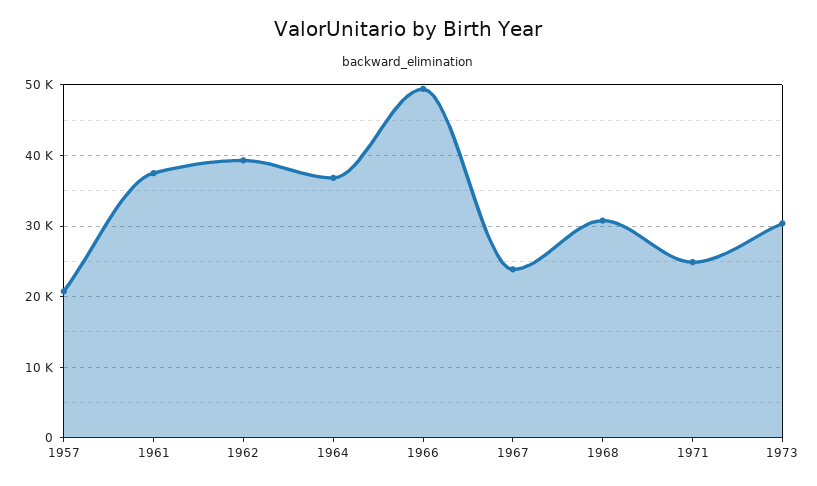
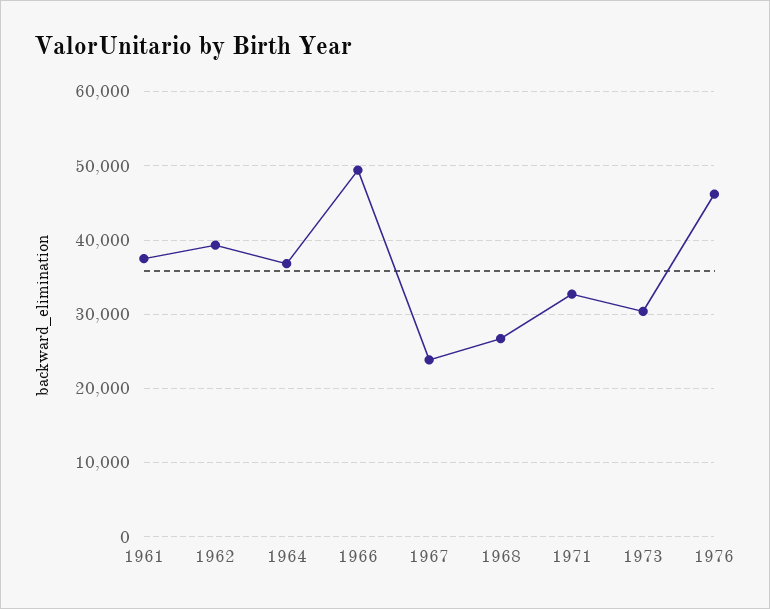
1957: 21000 -> none
1968: 31000 -> 27000
1971: 25000 -> 33000
1976: none -> 46000

